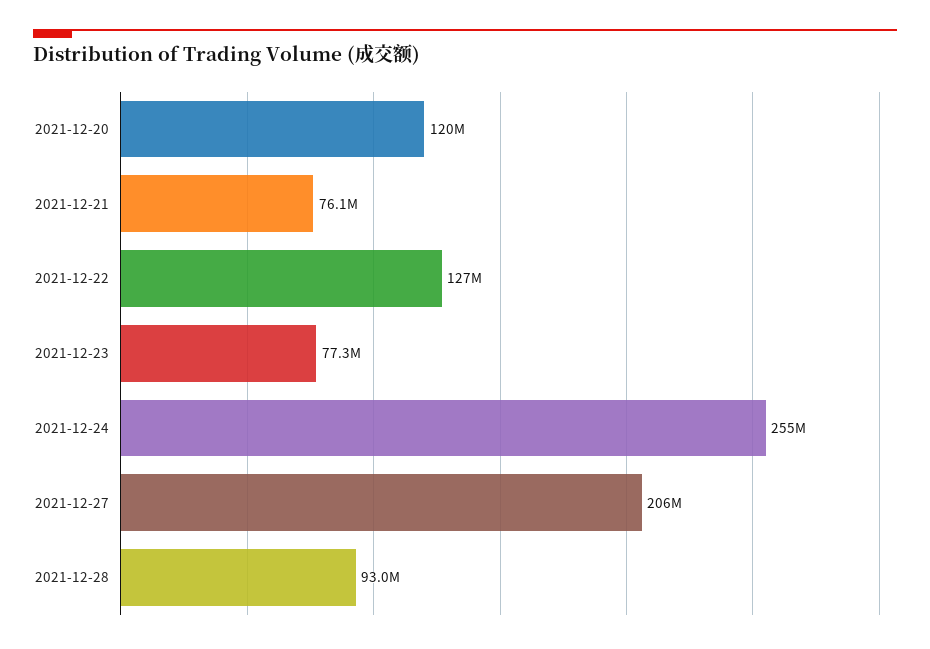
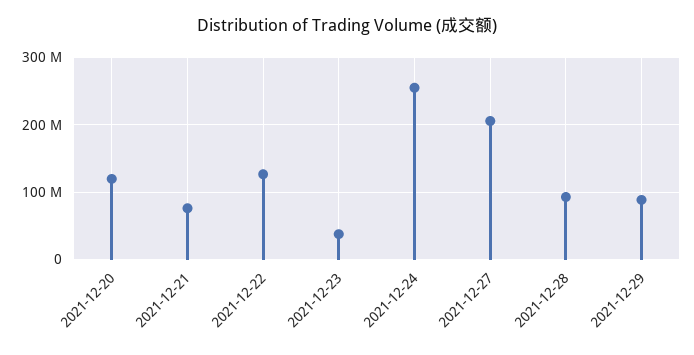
2021-12-23: 77300000 -> 40000000
2021-12-29: none -> 90000000

